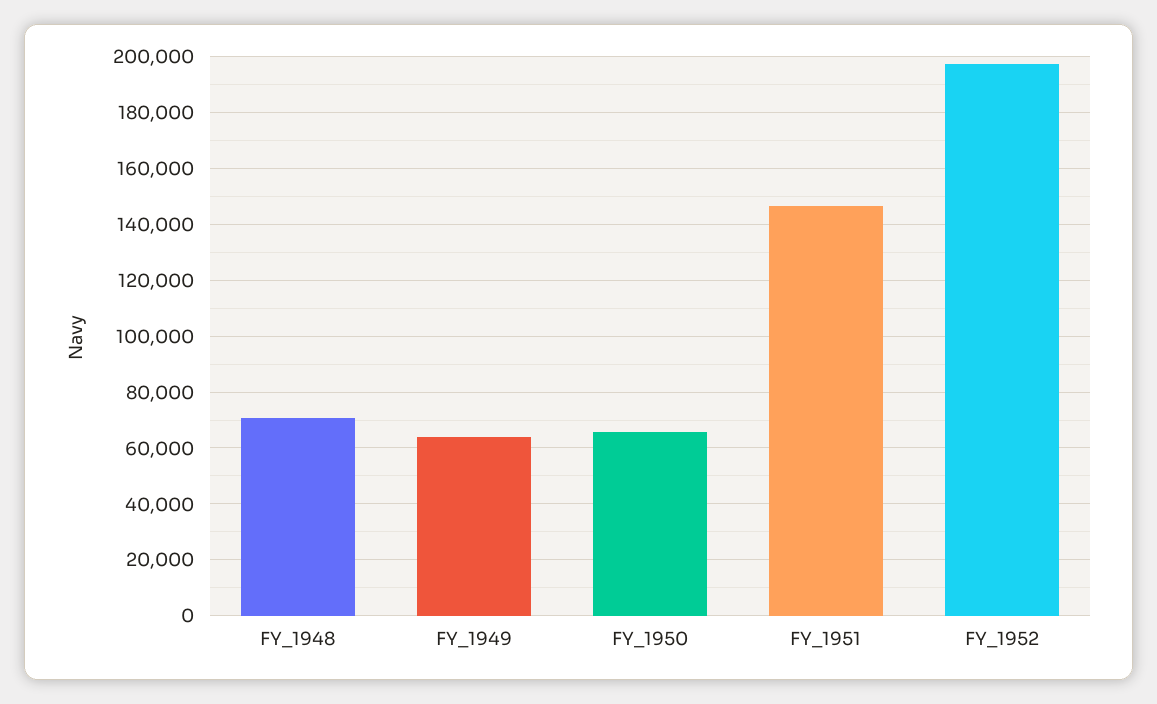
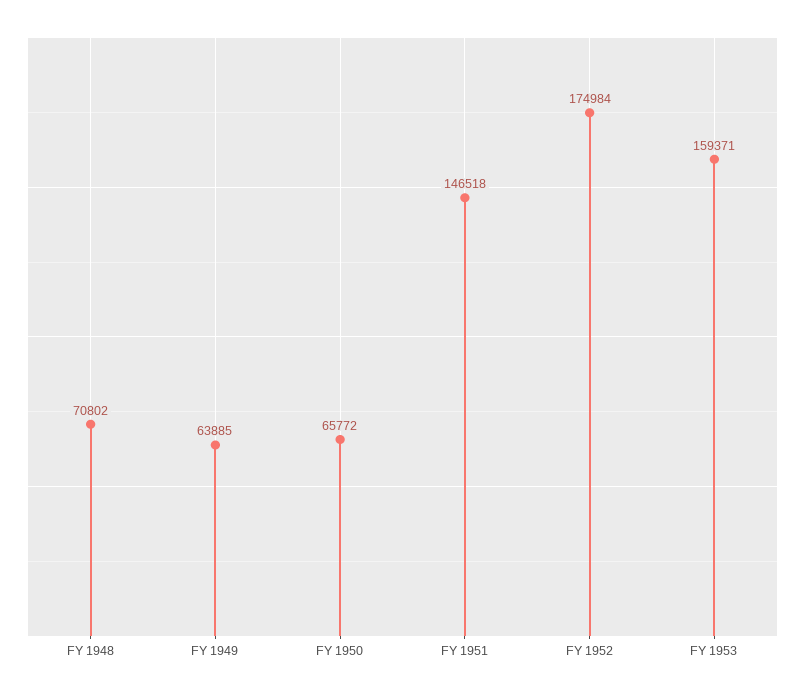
FY_1952: 197500 -> 174984
FY 1953: none -> 159371

